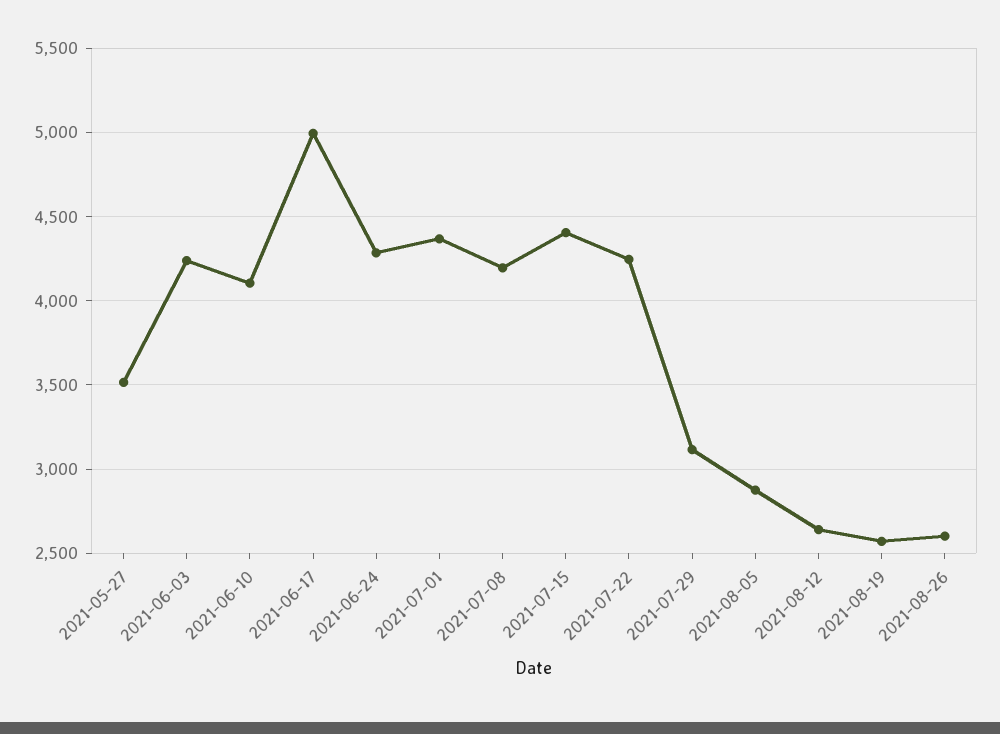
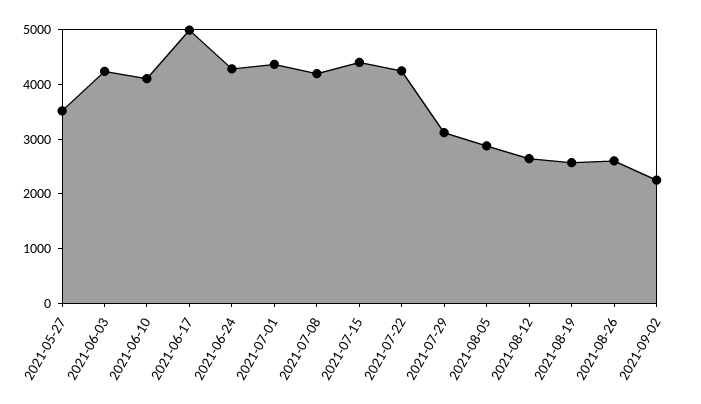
2021-09-02: none -> 2200

